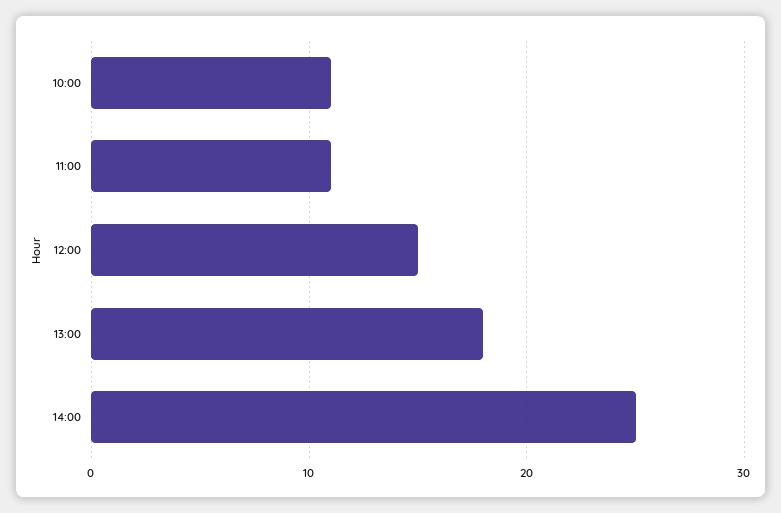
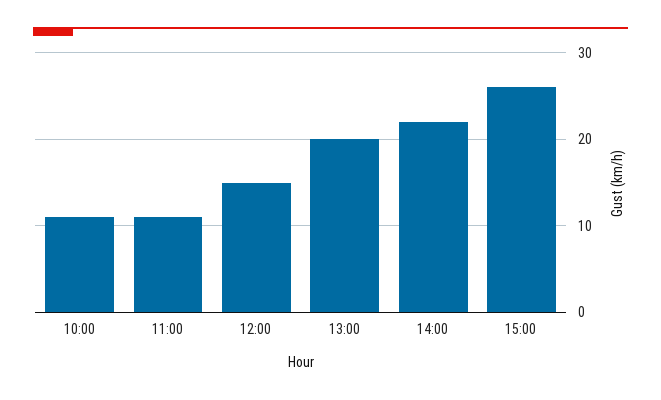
13:00: 18 -> 20
14:00: 25 -> 22
15:00: none -> 26

